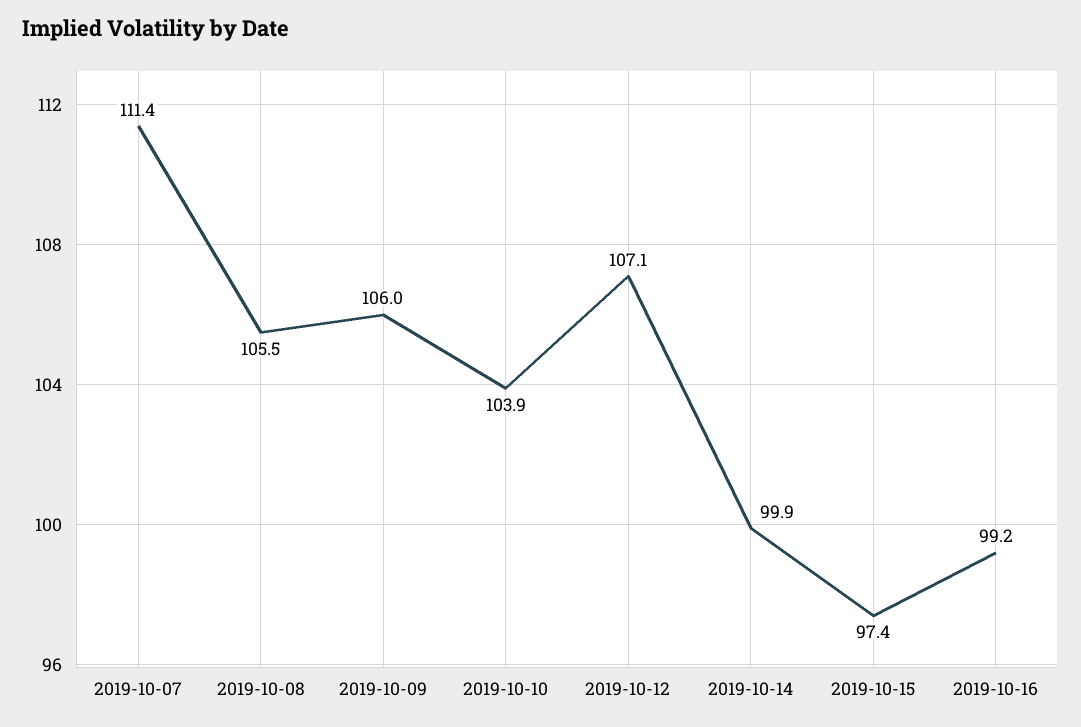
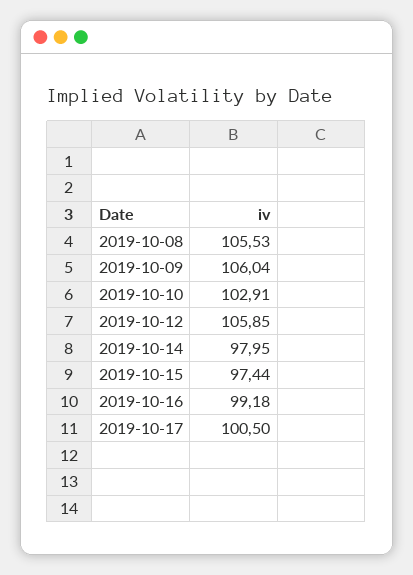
2019-10-07: 111.4 -> none
2019-10-10: 103.9 -> 102.91
2019-10-12: 107.1 -> 105.85
2019-10-14: 99.9 -> 97.95
2019-10-17: none -> 100.5

